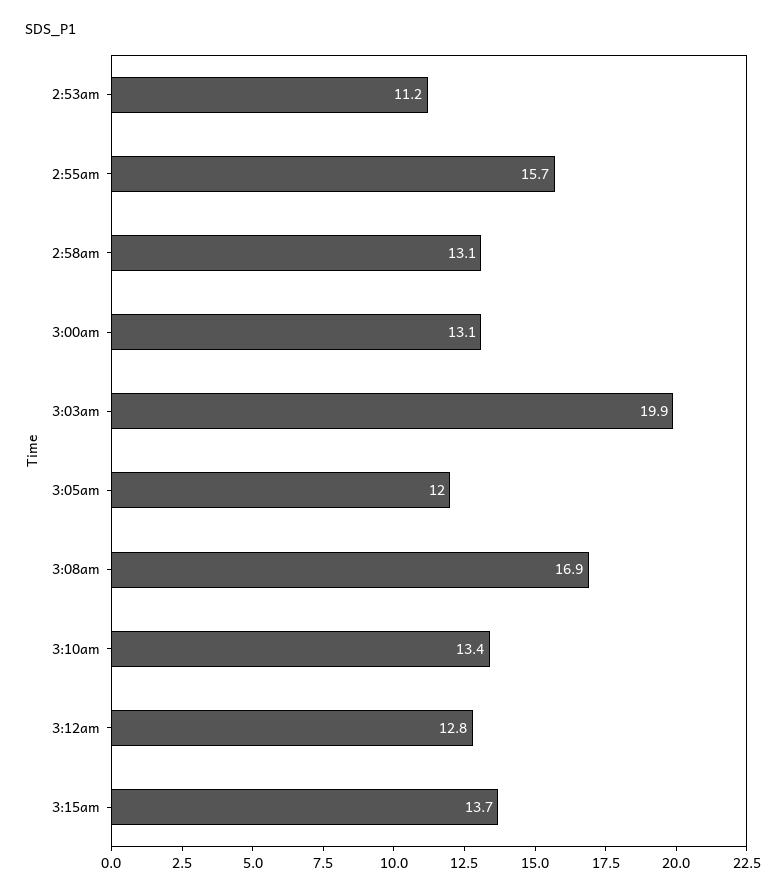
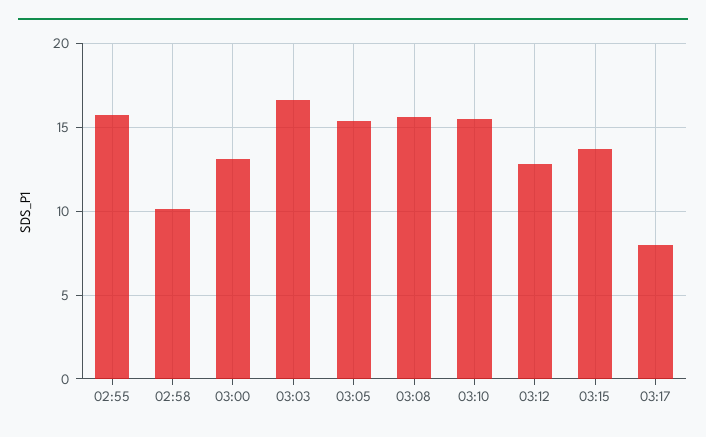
2:53am: 11.2 -> none
2:58am: 13.1 -> 10
3:03am: 19.9 -> 16.5
3:05am: 12 -> 15.5
3:08am: 16.9 -> 15.5
3:10am: 13.4 -> 15.5
03:17: none -> 8

